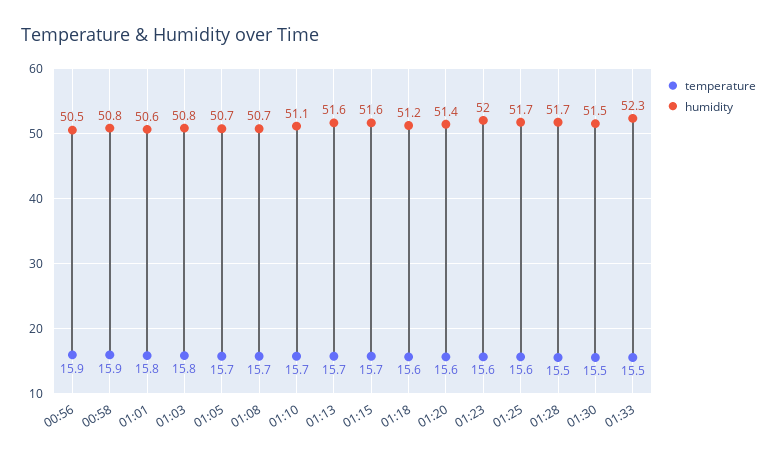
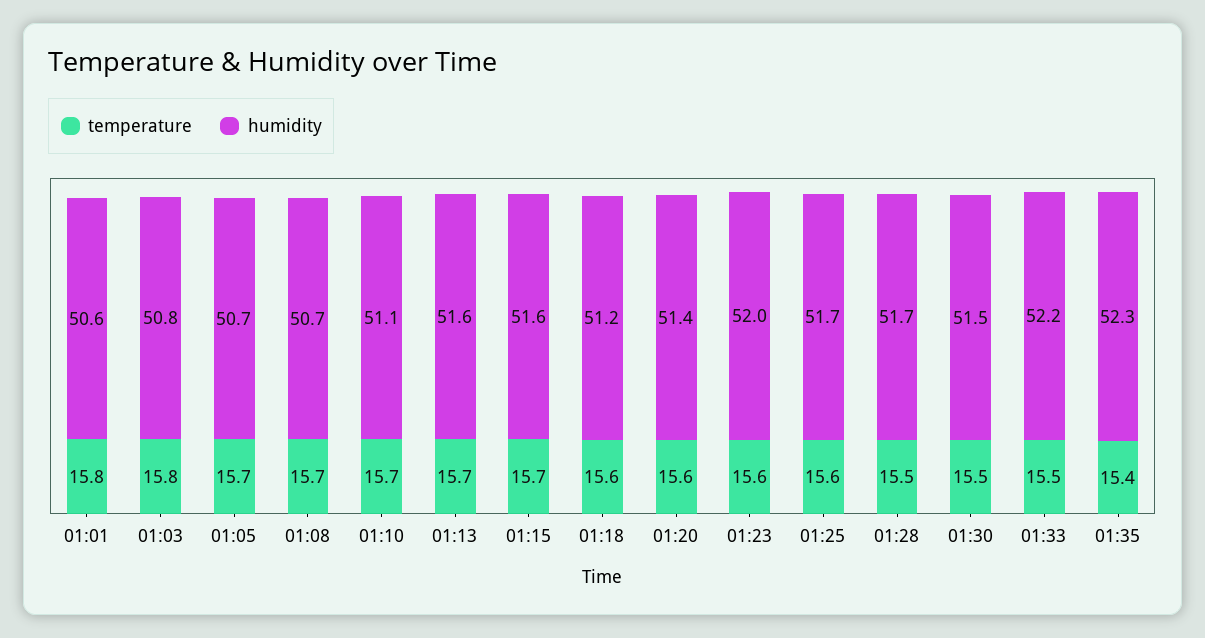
temperature, 00:56: 15.9 -> none
humidity, 00:56: 50.5 -> none
temperature, 00:58: 15.9 -> none
humidity, 00:58: 50.8 -> none
humidity, 01:33: 52.3 -> 52.2
temperature, 01:35: none -> 15.4
humidity, 01:35: none -> 52.3

